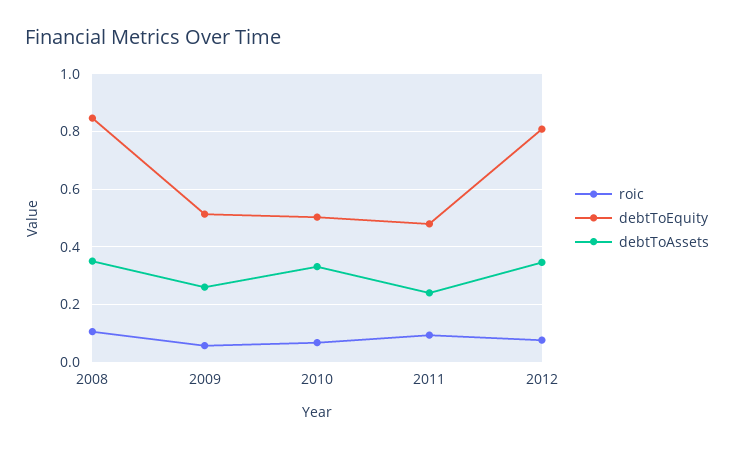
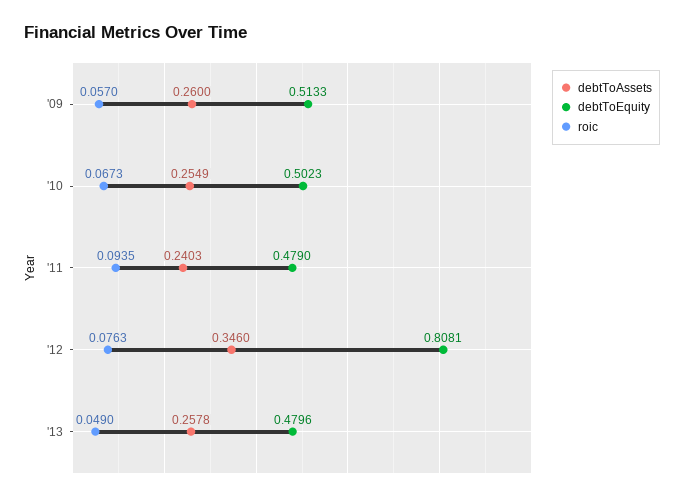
roic, 2008: 0.1 -> none
debtToEquity, 2008: 0.85 -> none
debtToAssets, 2008: 0.35 -> none
debtToAssets, 2010: 0.325 -> 0.2549
debtToAssets, '13: none -> 0.2578
debtToEquity, '13: none -> 0.4796
roic, '13: none -> 0.049

